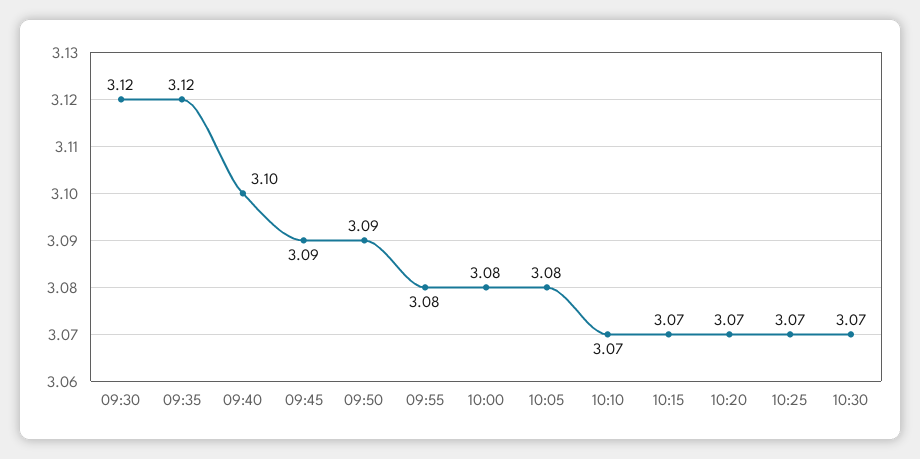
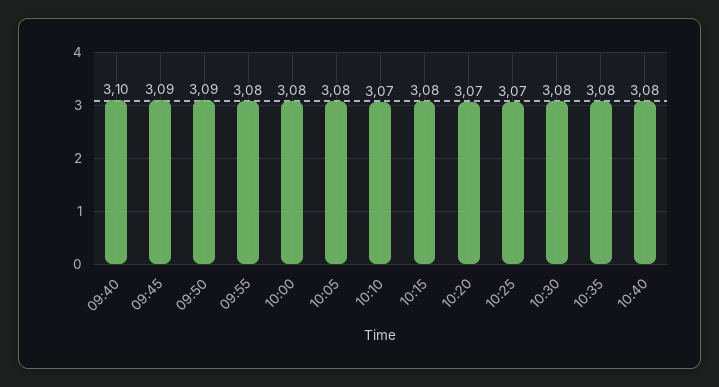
09:30: 3.12 -> none
09:35: 3.12 -> none
10:15: 3.07 -> 3.08
10:30: 3.07 -> 3.08
10:35: none -> 3.08
10:40: none -> 3.08

